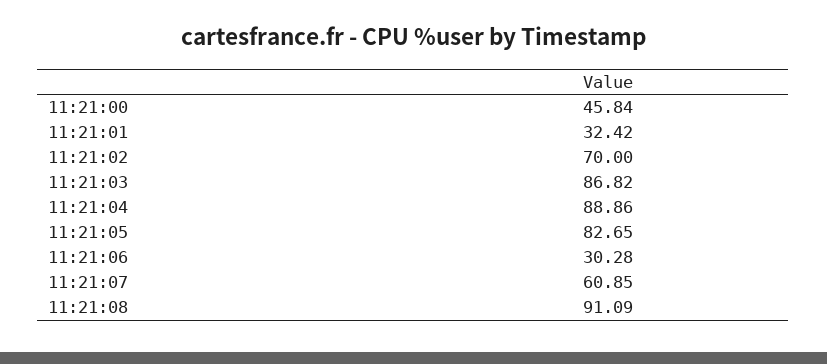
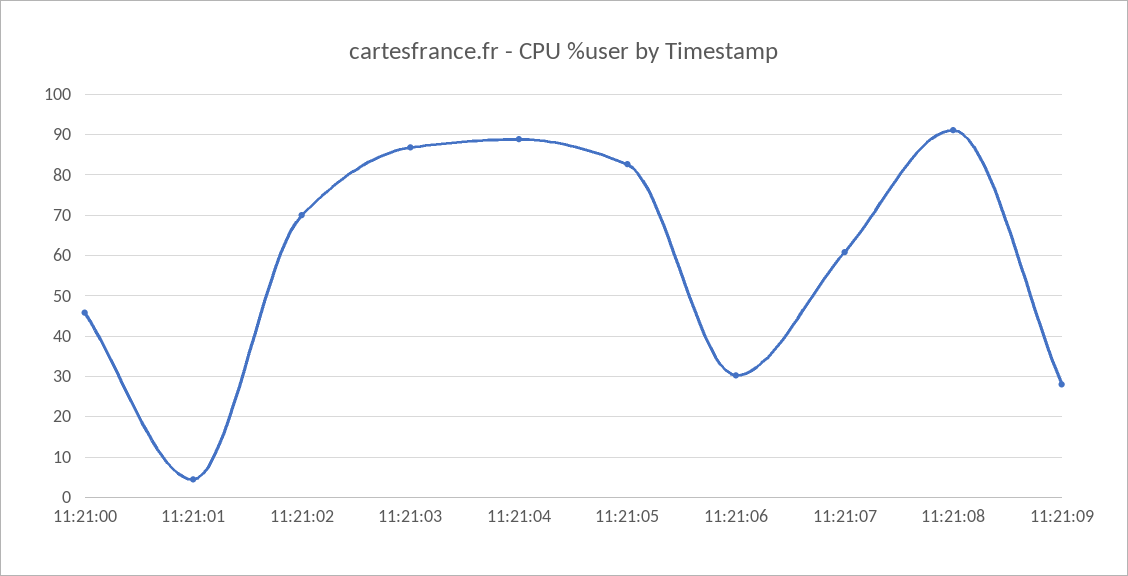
11:21:01: 32.42 -> 4
11:21:09: none -> 28

